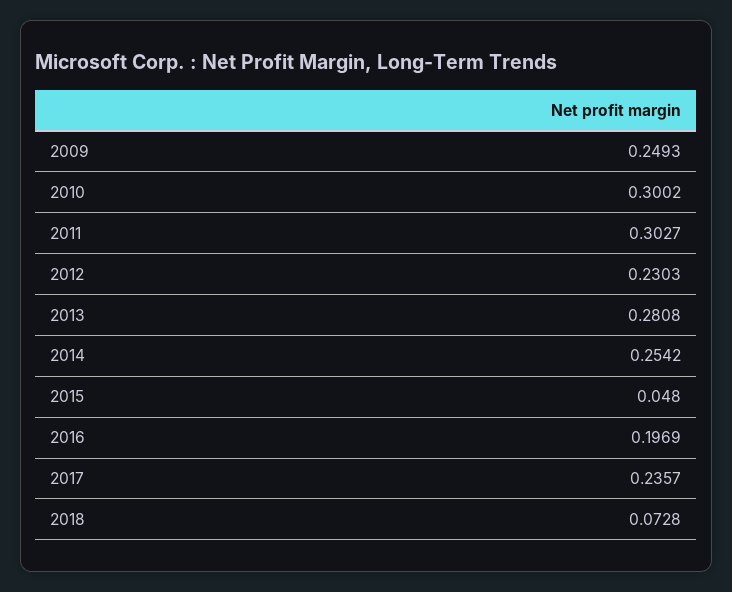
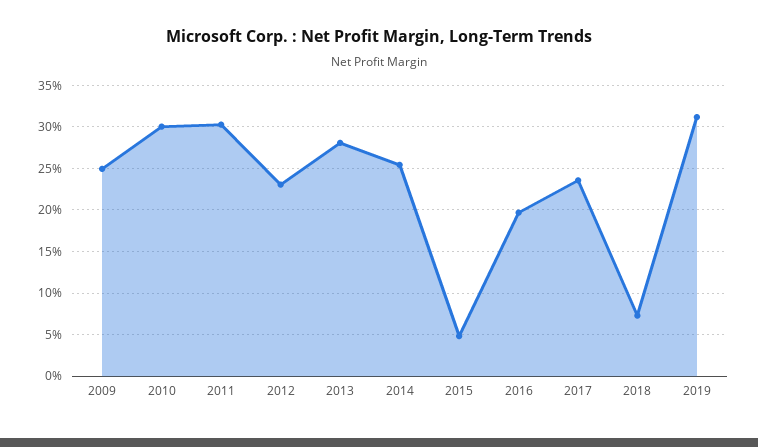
2019: none -> 0.31

